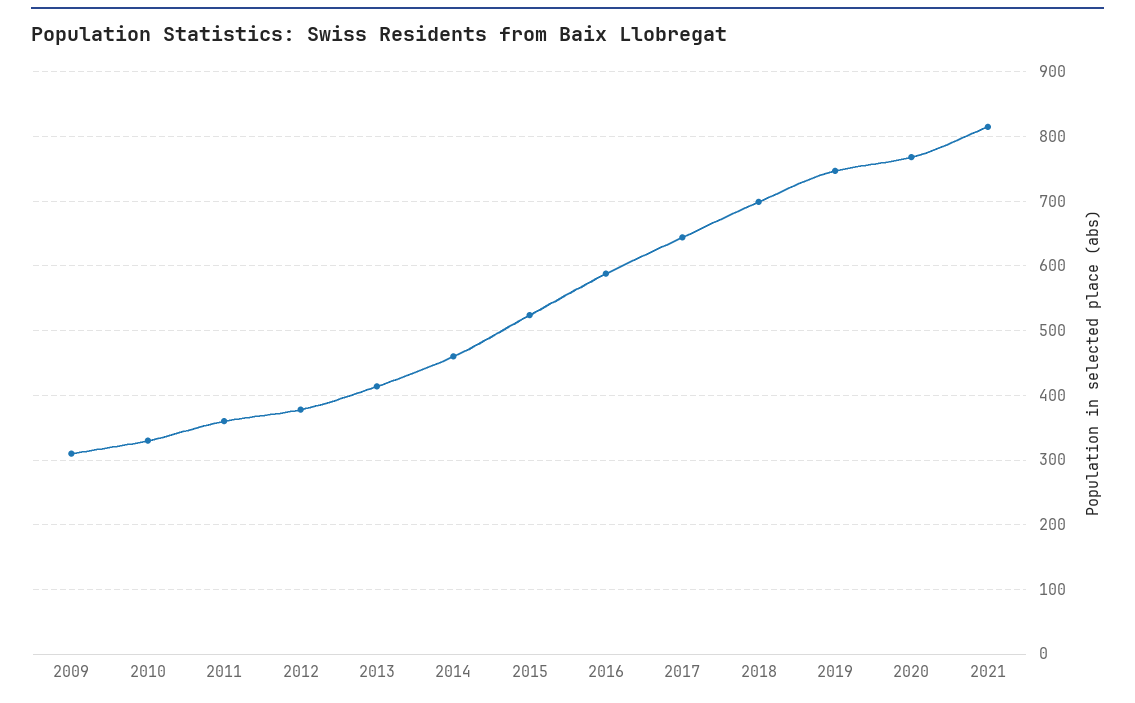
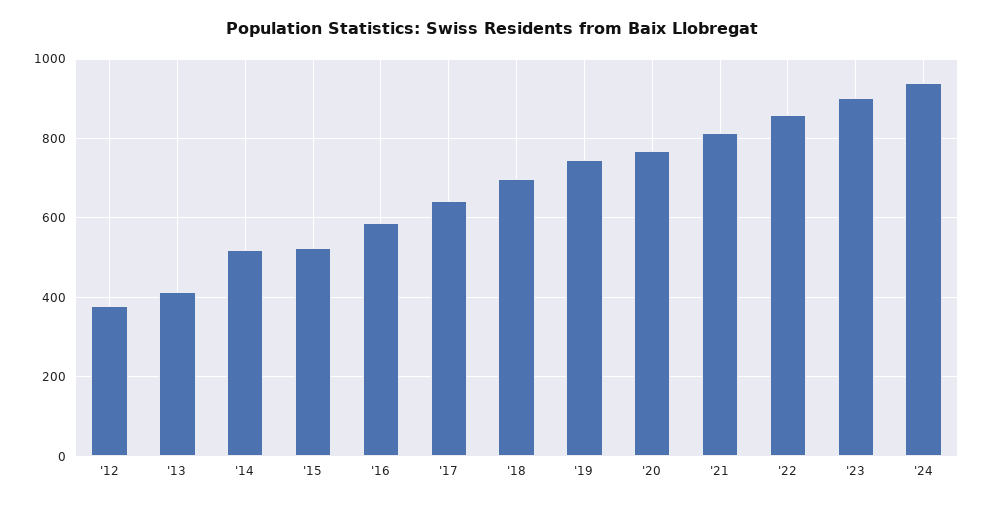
2009: 310 -> none
2010: 330 -> none
2011: 360 -> none
2014: 460 -> 520
'22: none -> 860
'23: none -> 900
'24: none -> 940

